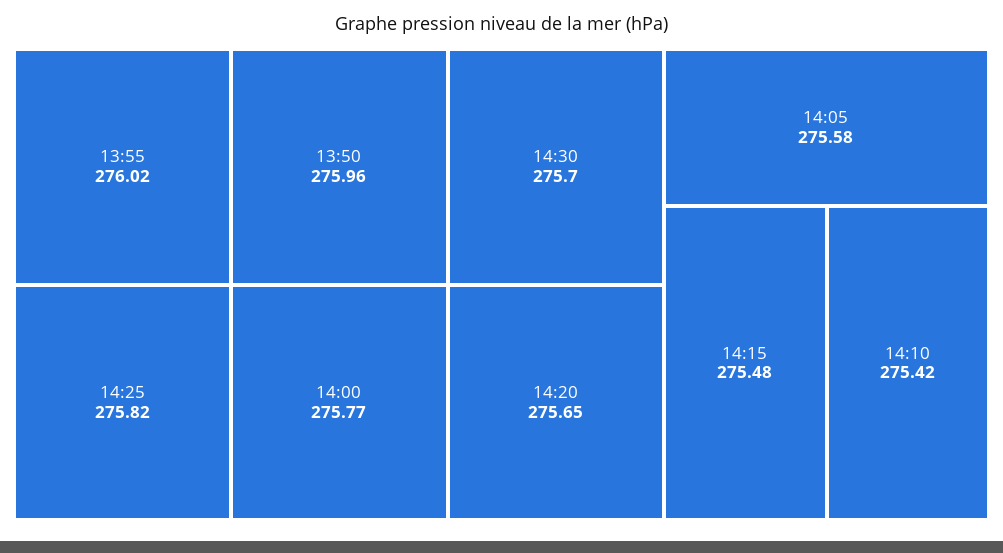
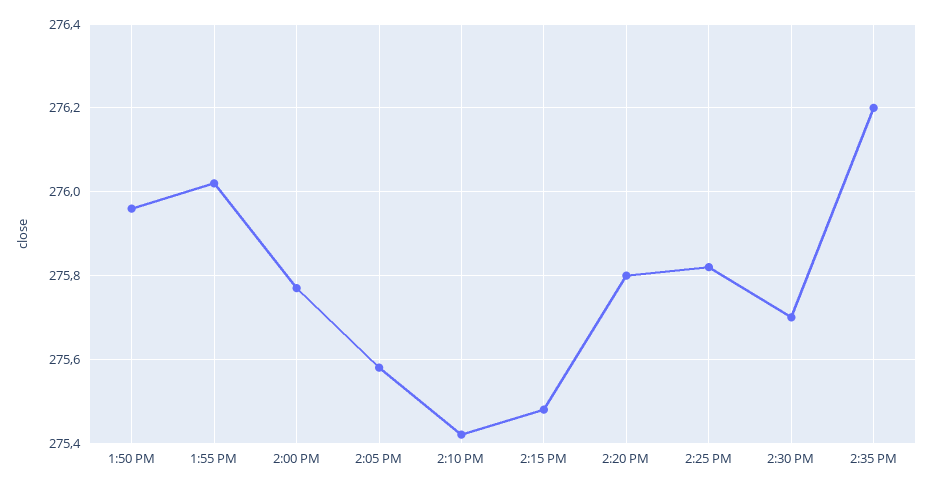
14:20: 275.65 -> 275.8
2:35 PM: none -> 276.2

